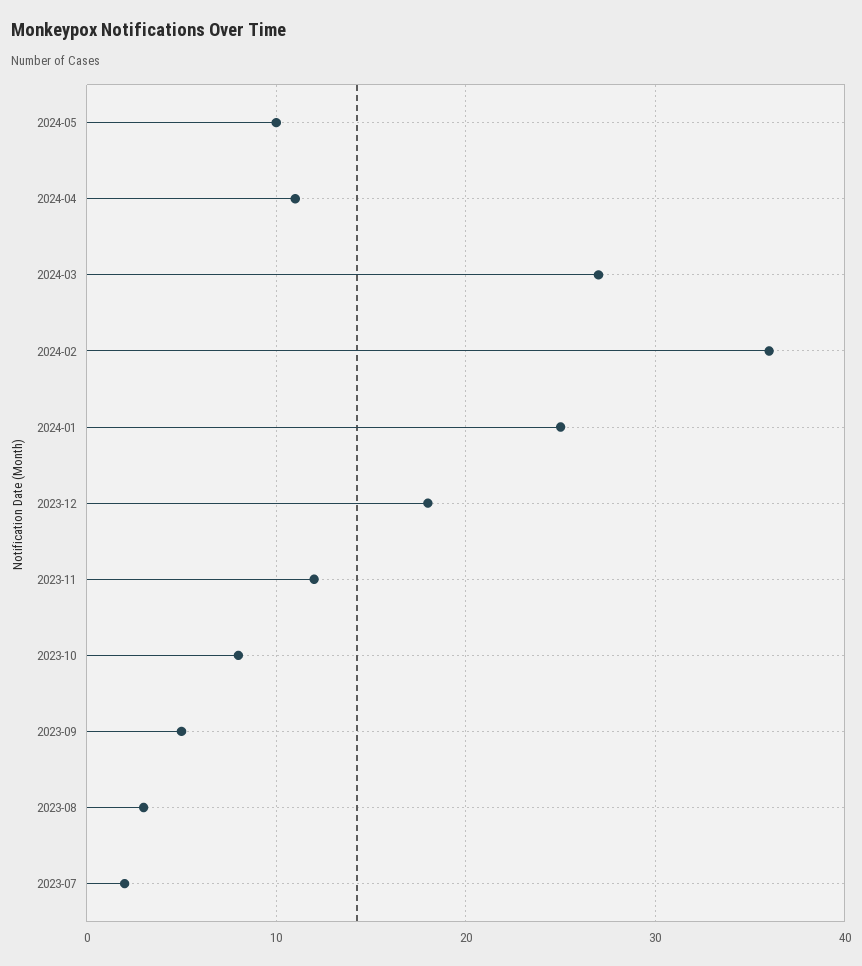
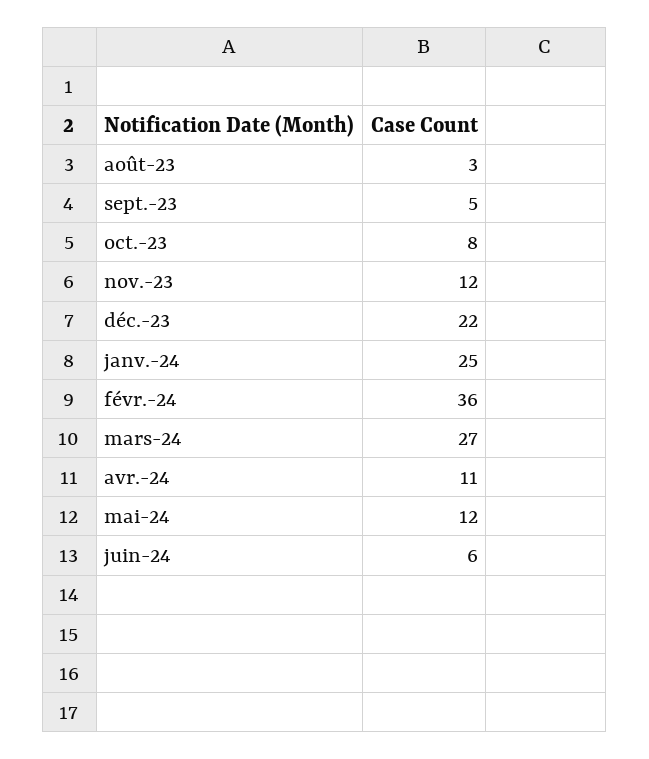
2024-05: 10 -> 12
2023-12: 18 -> 22
2023-07: 2 -> none
juin-24: none -> 6

